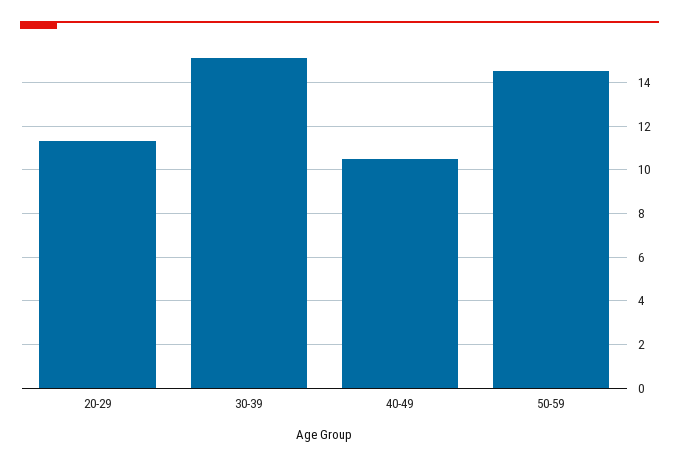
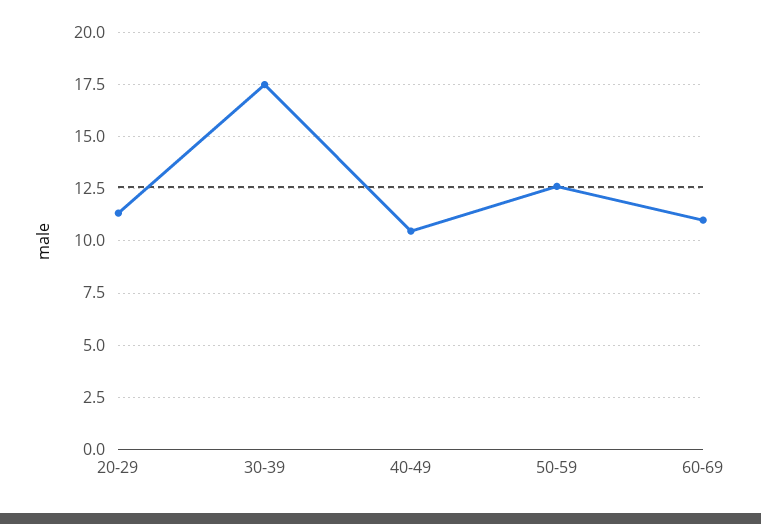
30-39: 15 -> 17.5
50-59: 14.5 -> 12.5
60-69: none -> 11

